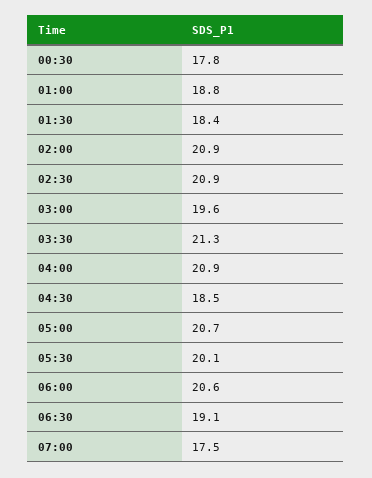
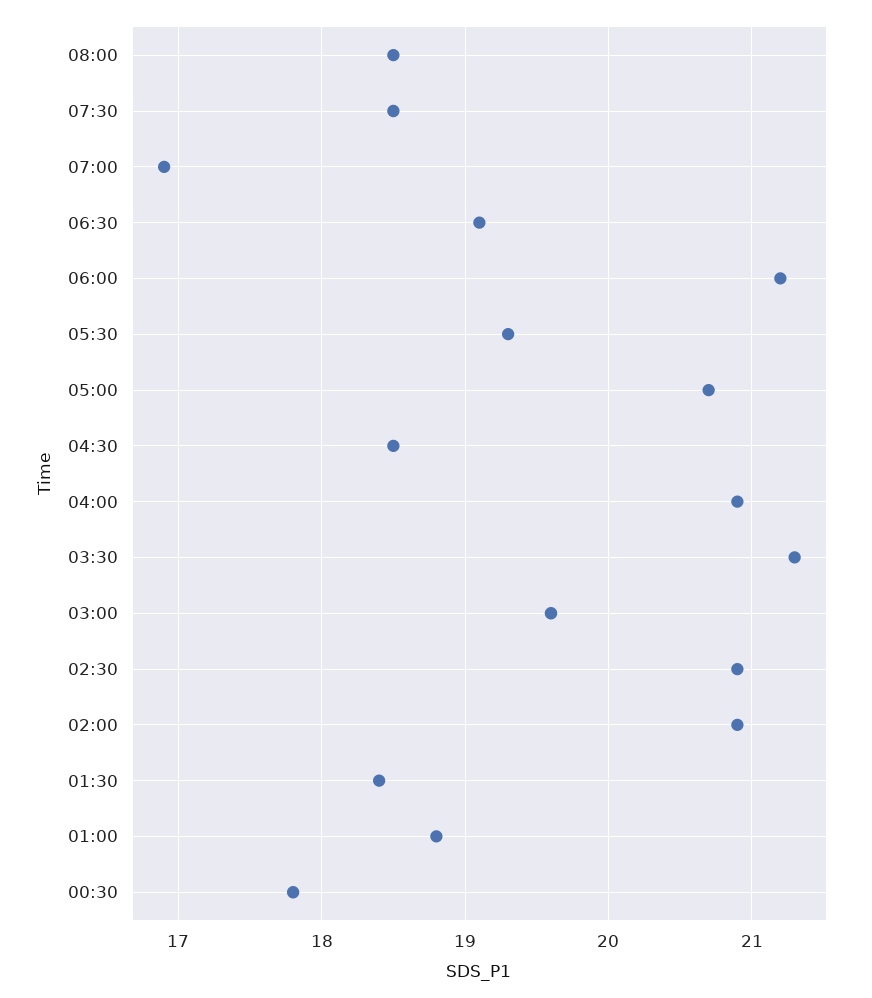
05:30: 20.1 -> 19.3
06:00: 20.6 -> 21.2
07:00: 17.5 -> 16.9
08:00: none -> 18.5
07:30: none -> 18.5

